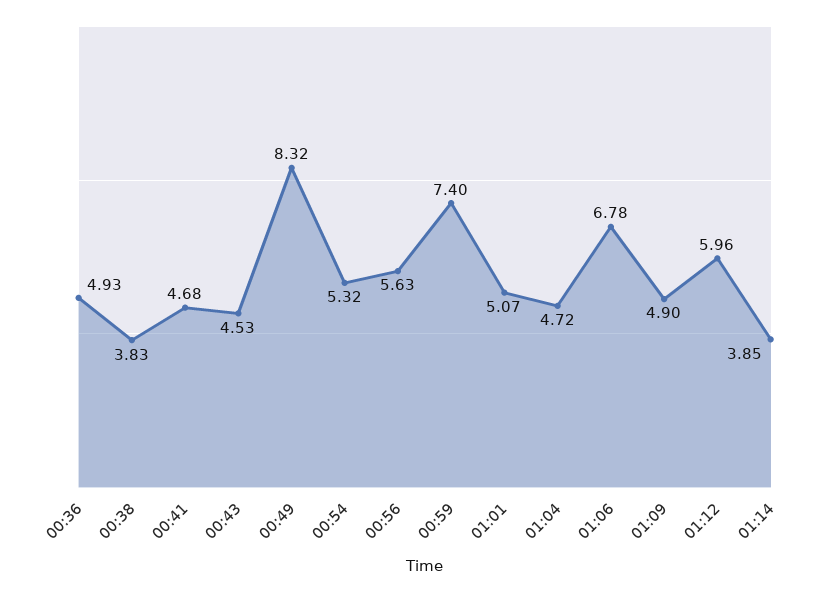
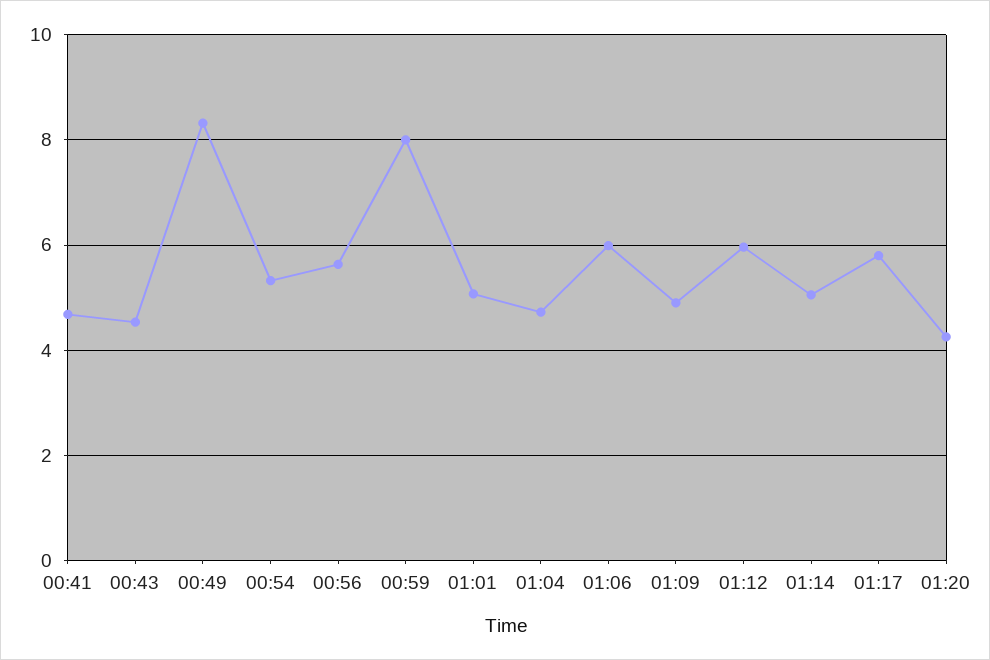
00:36: 4.93 -> none
00:38: 3.83 -> none
00:59: 7.4 -> 8
01:06: 6.78 -> 6
01:14: 3.85 -> 5
01:17: none -> 5.8
01:20: none -> 4.2

